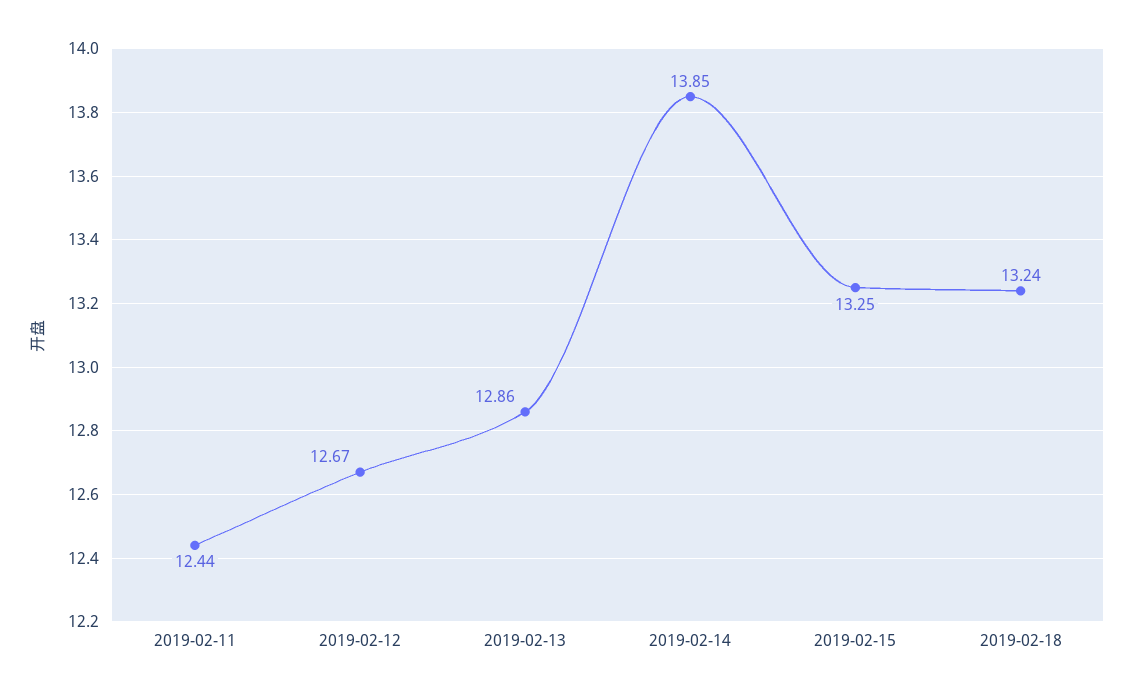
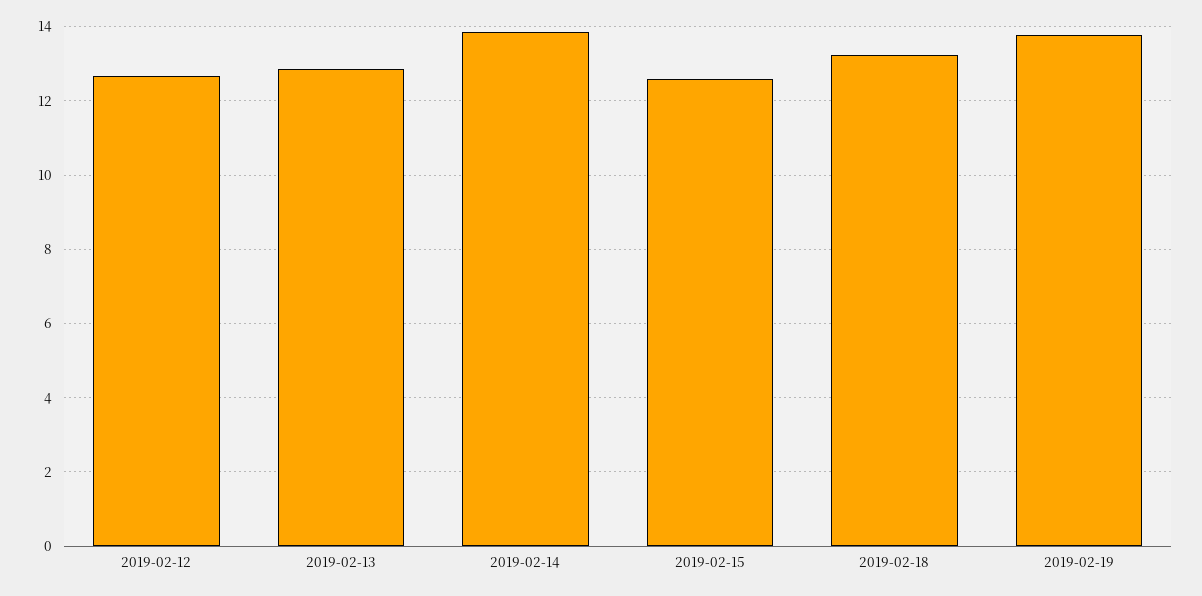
2019-02-11: 12.44 -> none
2019-02-15: 13.25 -> 12.6
2019-02-19: none -> 13.8

